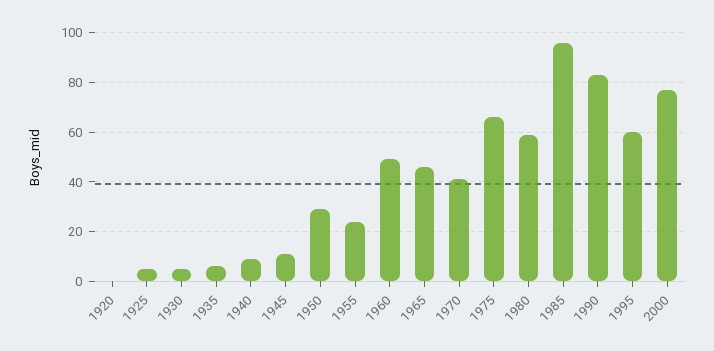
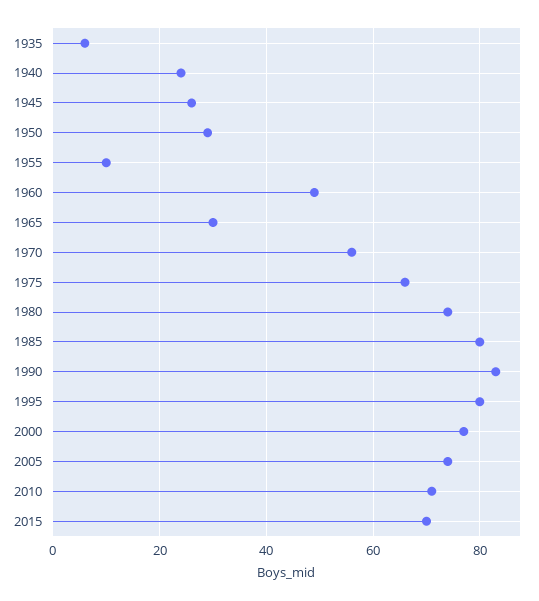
1920: 0 -> none
1925: 5 -> none
1930: 5 -> none
1940: 10 -> 25
1945: 10 -> 25
1955: 25 -> 10
1965: 45 -> 30
1970: 40 -> 55
1980: 60 -> 75
1985: 95 -> 80
1995: 60 -> 80
2005: none -> 75
2010: none -> 70
2015: none -> 70

